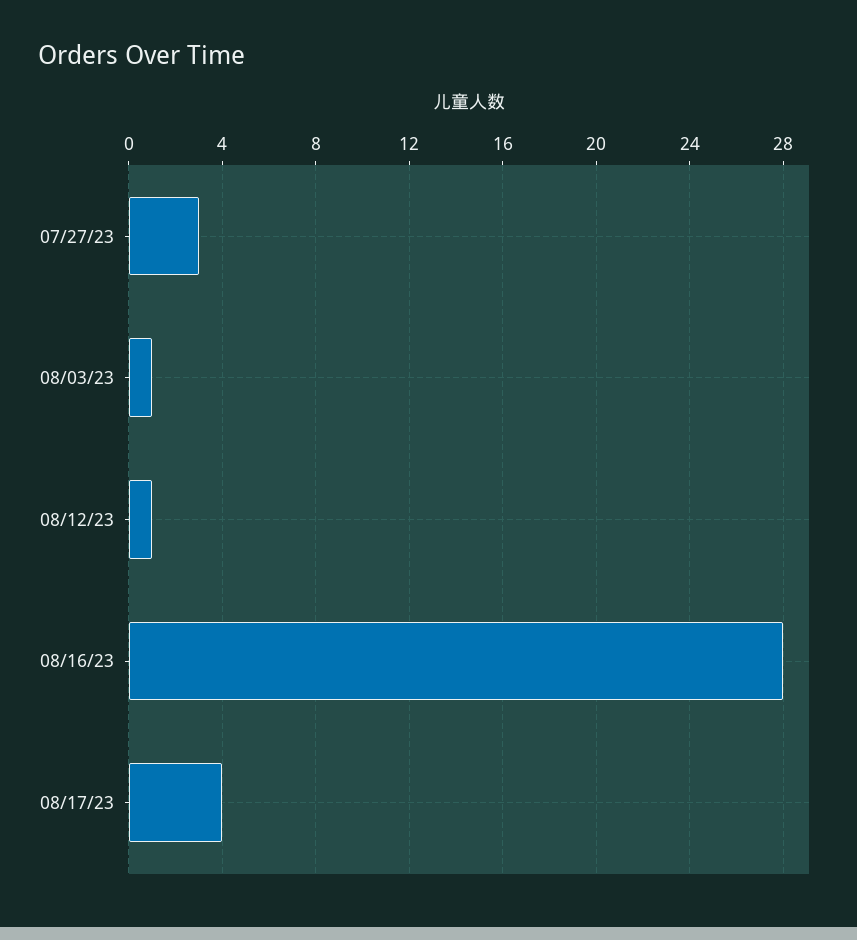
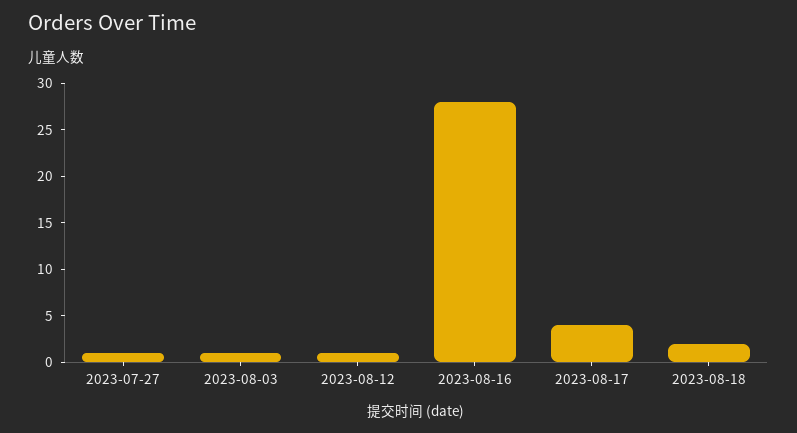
07/27/23: 3 -> 1
2023-08-18: none -> 2

